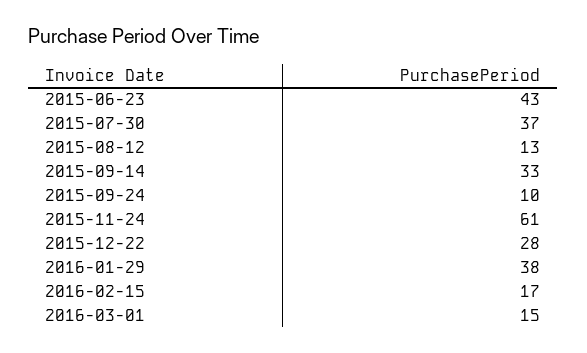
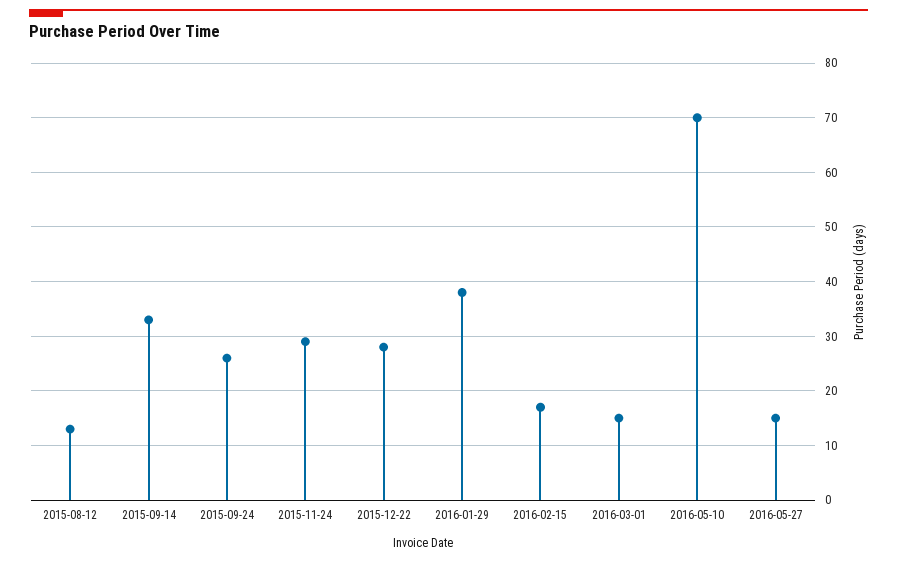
2015-06-23: 43 -> none
2015-07-30: 37 -> none
2015-09-24: 10 -> 25
2015-11-24: 61 -> 30
2016-05-10: none -> 70
2016-05-27: none -> 15

